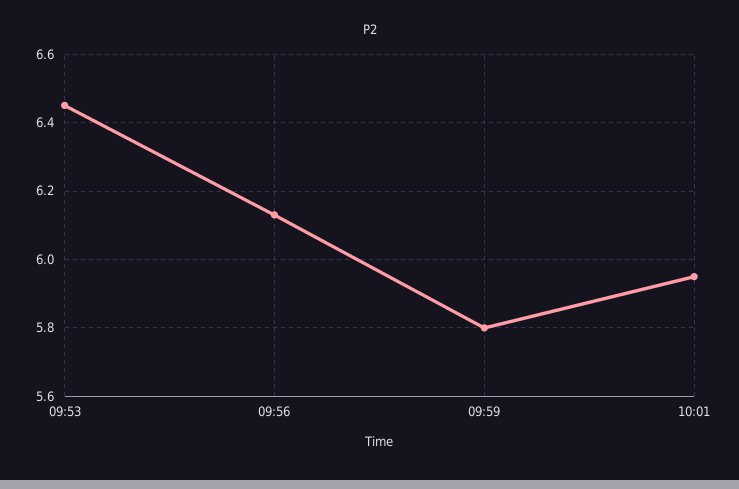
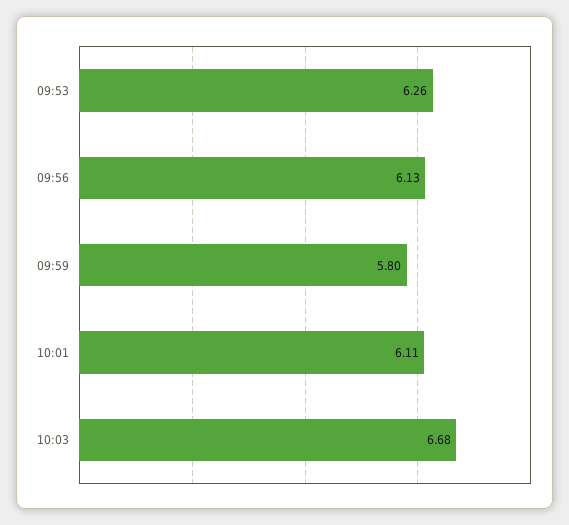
09:53: 6.45 -> 6.26
10:01: 5.95 -> 6.11
10:03: none -> 6.68

